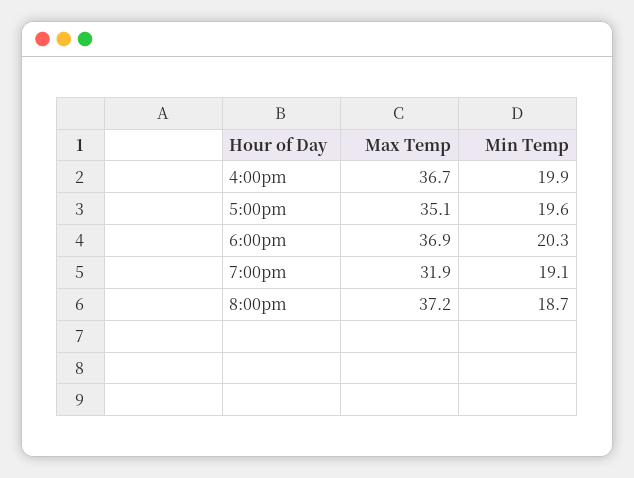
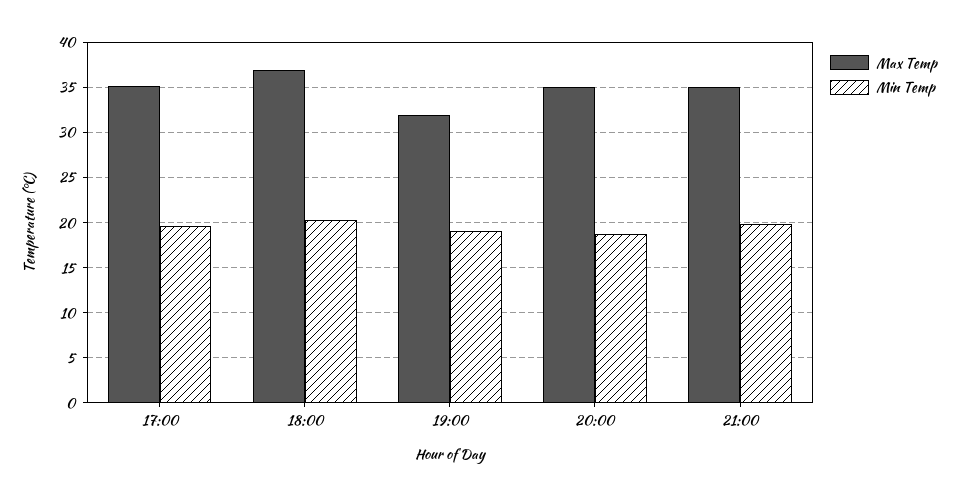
Max Temp, 4:00pm: 36.7 -> none
Min Temp, 4:00pm: 19.9 -> none
Max Temp, 8:00pm: 37.2 -> 35
Max Temp, 21:00: none -> 35
Min Temp, 21:00: none -> 20

